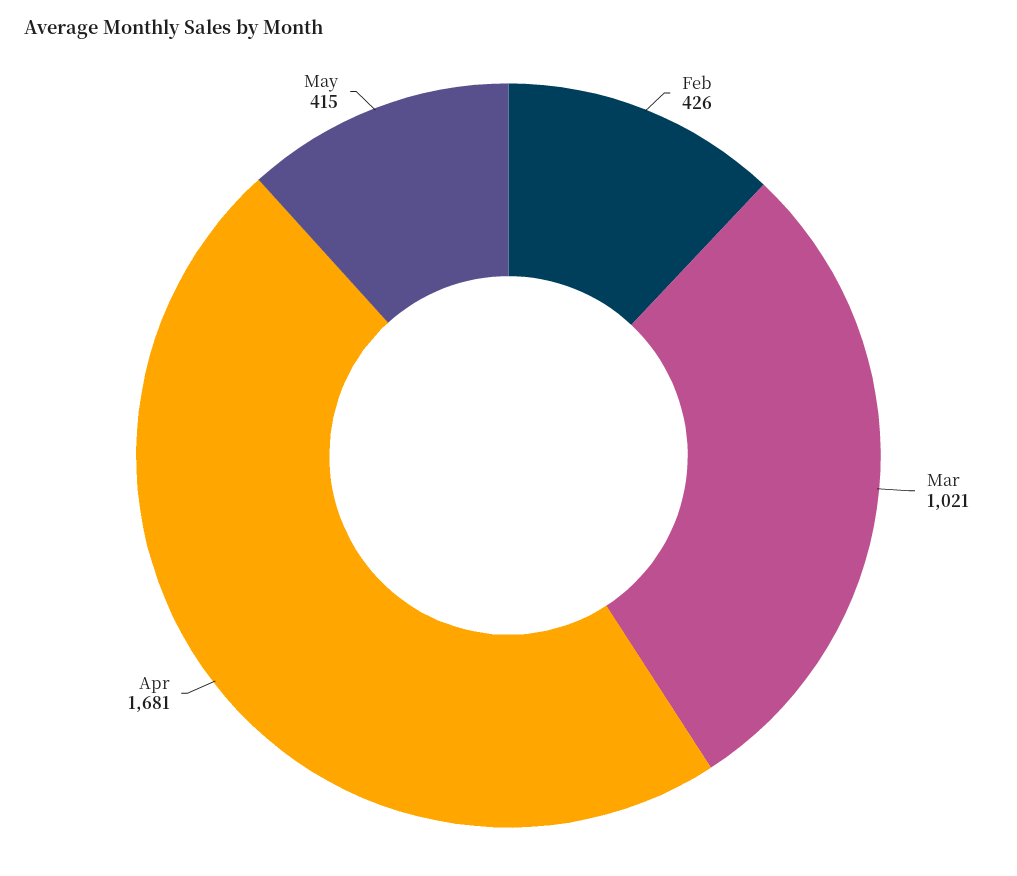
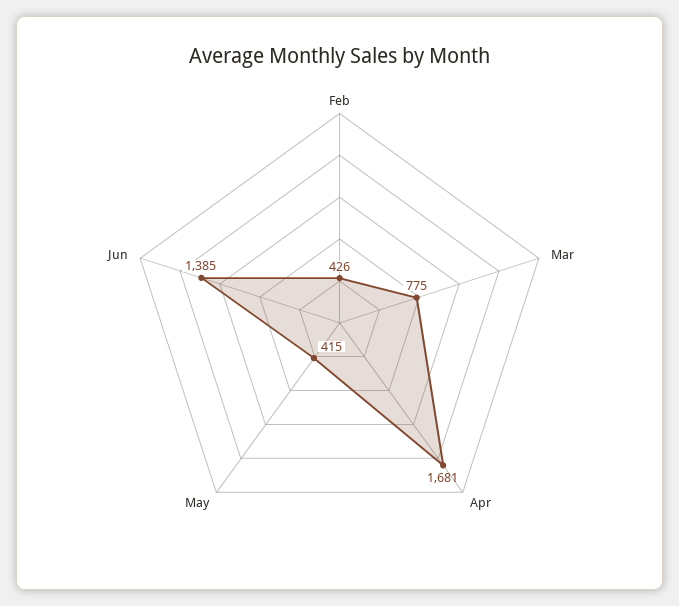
Mar: 1021 -> 775
Jun: none -> 1385

